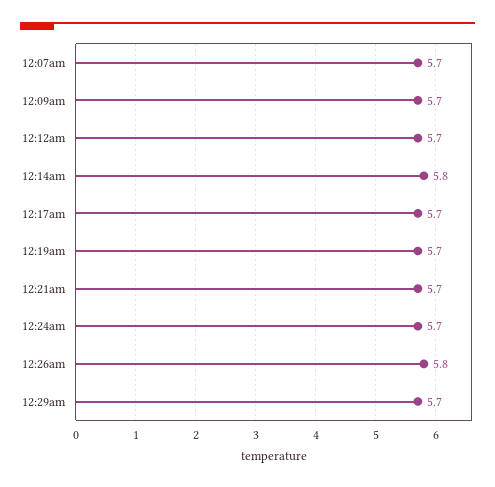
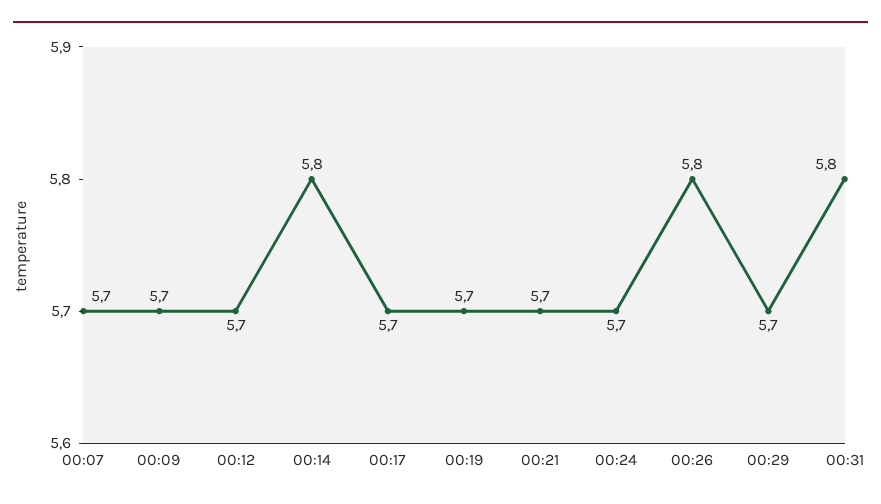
00:31: none -> 5.8

